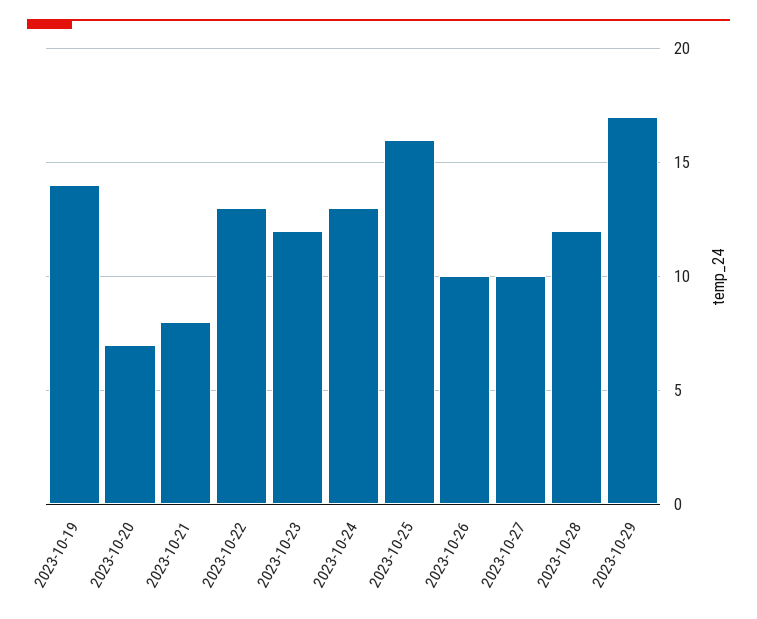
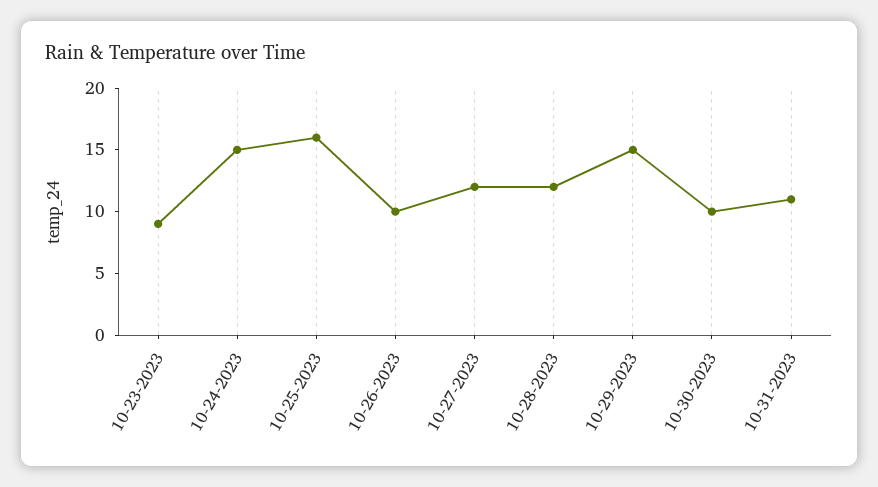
2023-10-19: 14 -> none
2023-10-20: 7 -> none
2023-10-21: 8 -> none
2023-10-22: 13 -> none
2023-10-23: 12 -> 9
2023-10-24: 13 -> 15
2023-10-27: 10 -> 12
2023-10-29: 17 -> 15
10-30-2023: none -> 10
10-31-2023: none -> 11

